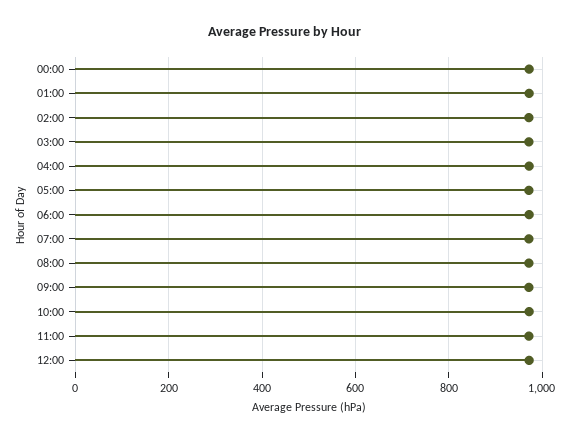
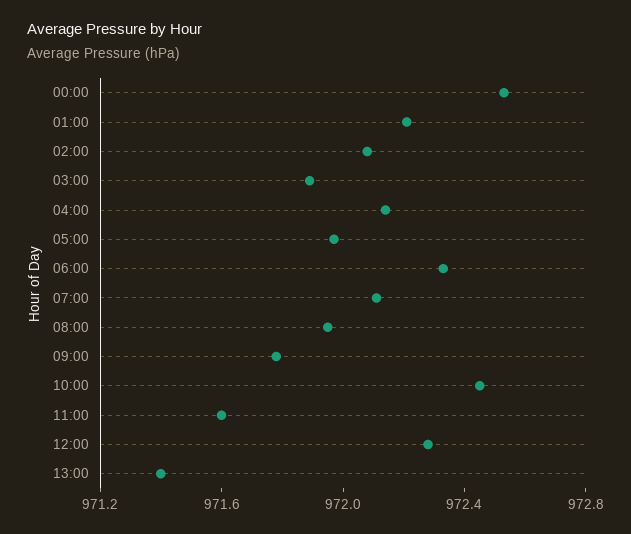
13:00: none -> 971.4

